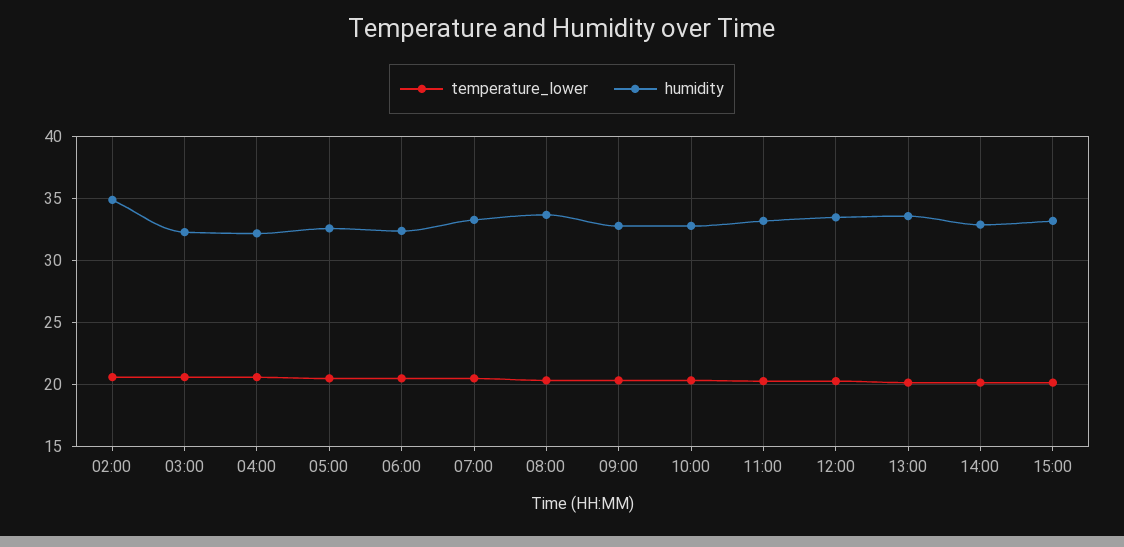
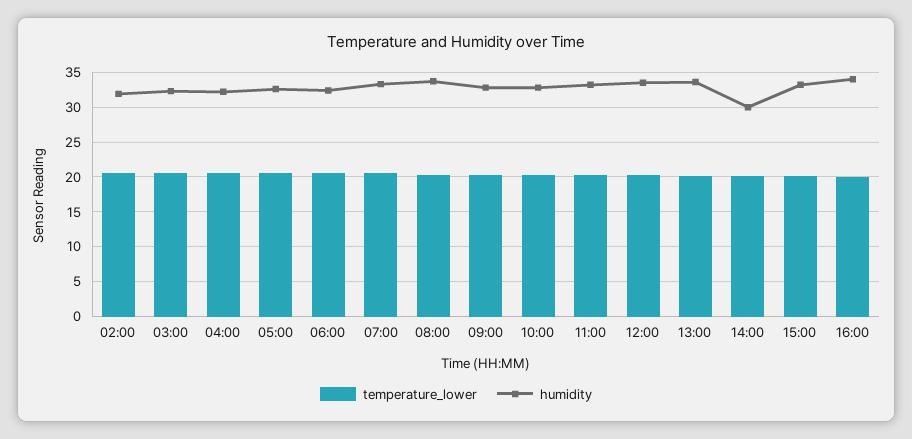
humidity, 02:00: 35 -> 32
humidity, 14:00: 33 -> 30
temperature_lower, 16:00: none -> 20
humidity, 16:00: none -> 34

